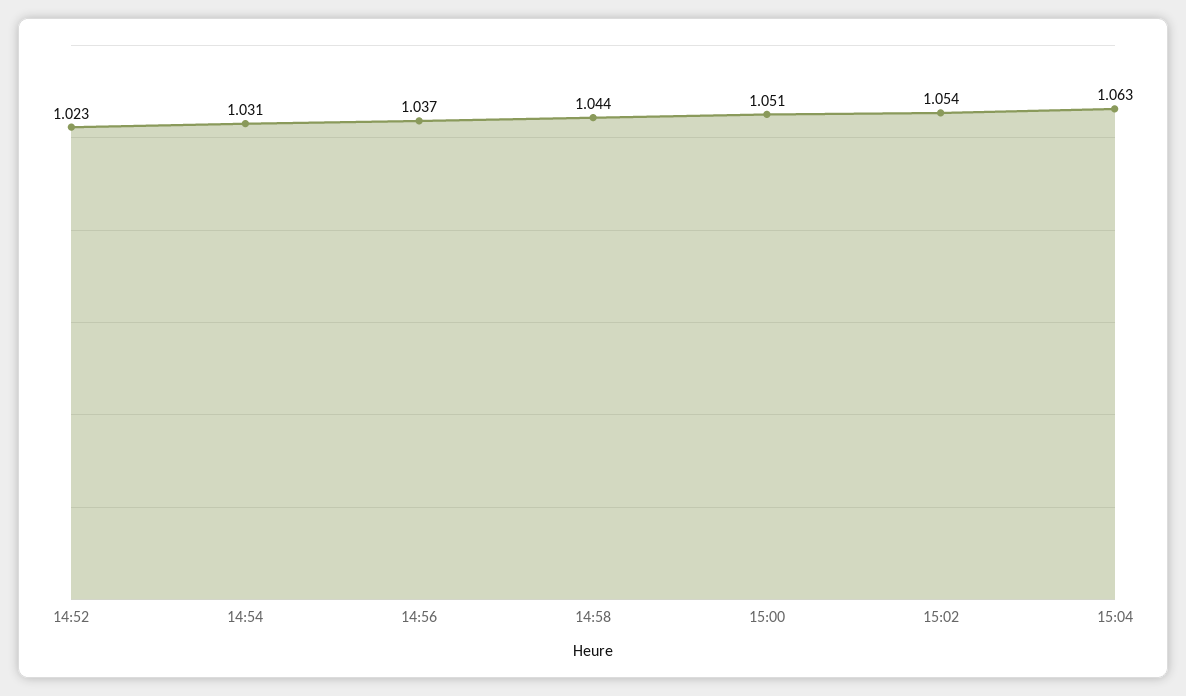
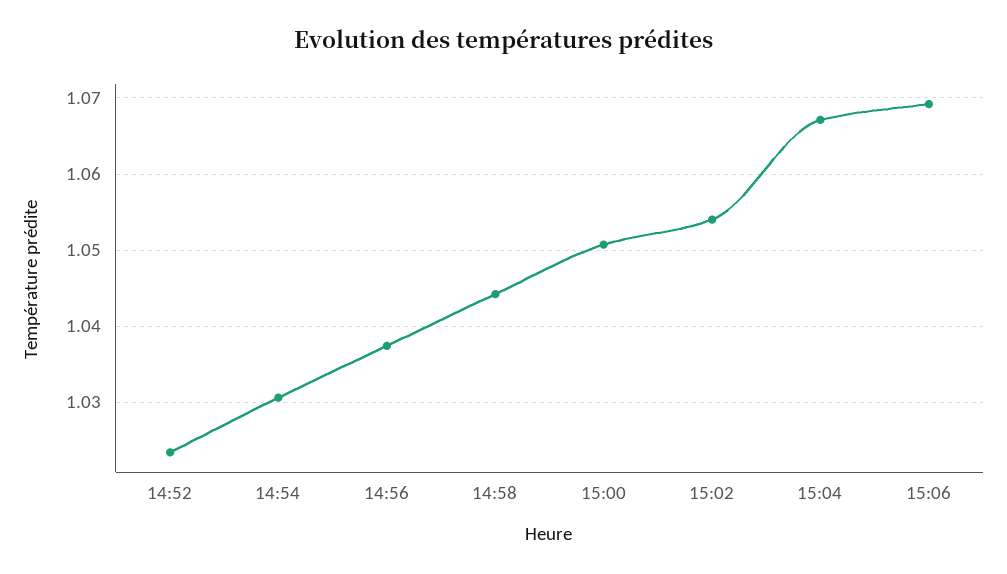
15:04: 1.063 -> 1.067
15:06: none -> 1.069

